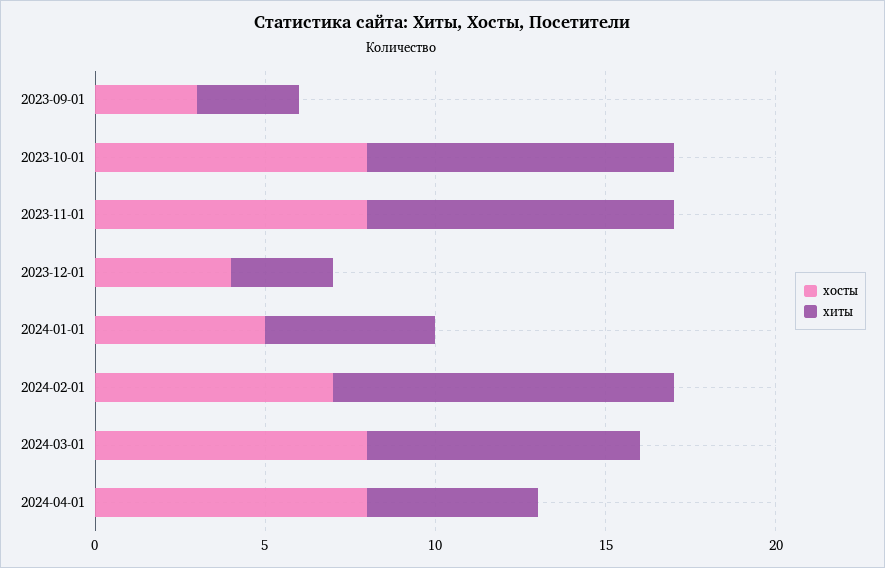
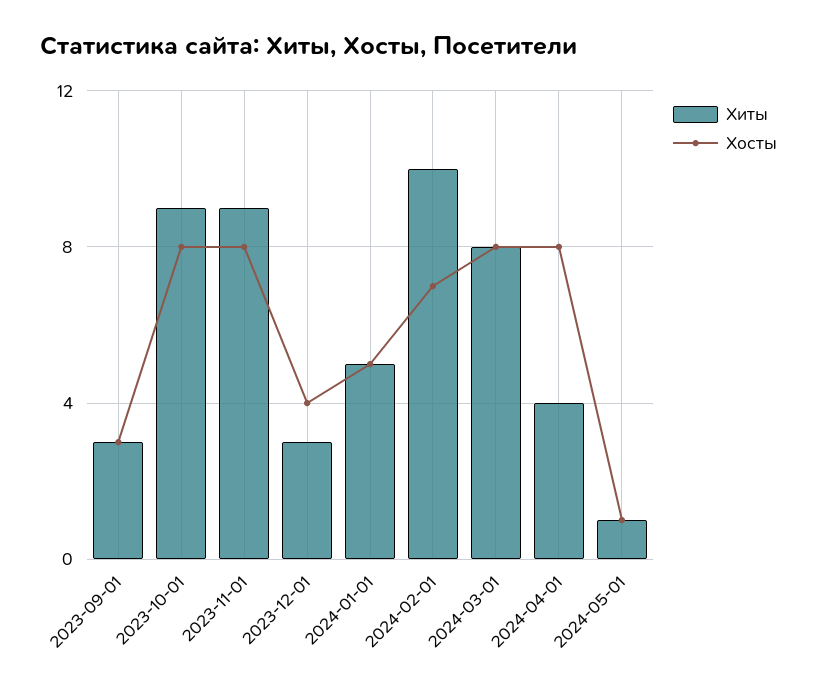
хиты, 2024-04-01: 5 -> 4
хиты, 2024-05-01: none -> 1
хосты, 2024-05-01: none -> 1

